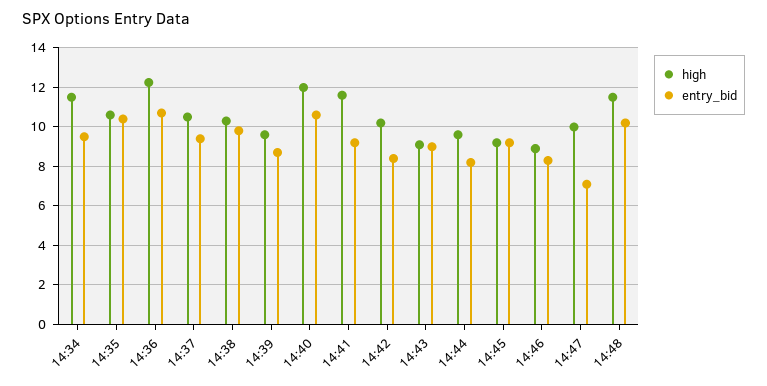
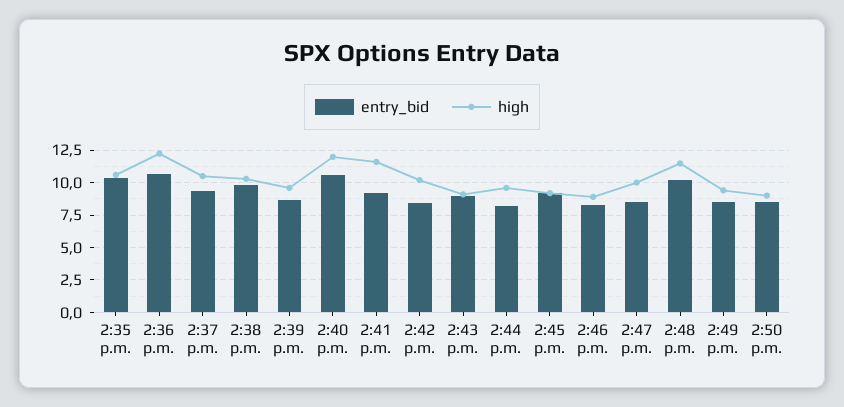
high, 14:34: 11.5 -> none
entry_bid, 14:34: 9.5 -> none
entry_bid, 14:47: 7 -> 8.5
entry_bid, 2:49 p.m.: none -> 8.5
high, 2:49 p.m.: none -> 9.5
entry_bid, 2:50 p.m.: none -> 8.5
high, 2:50 p.m.: none -> 9

